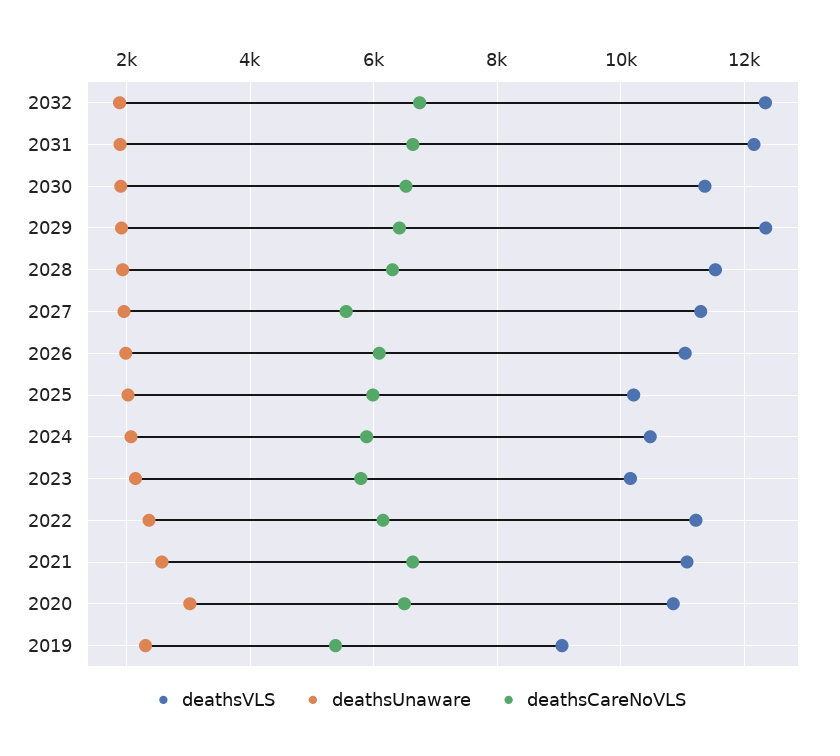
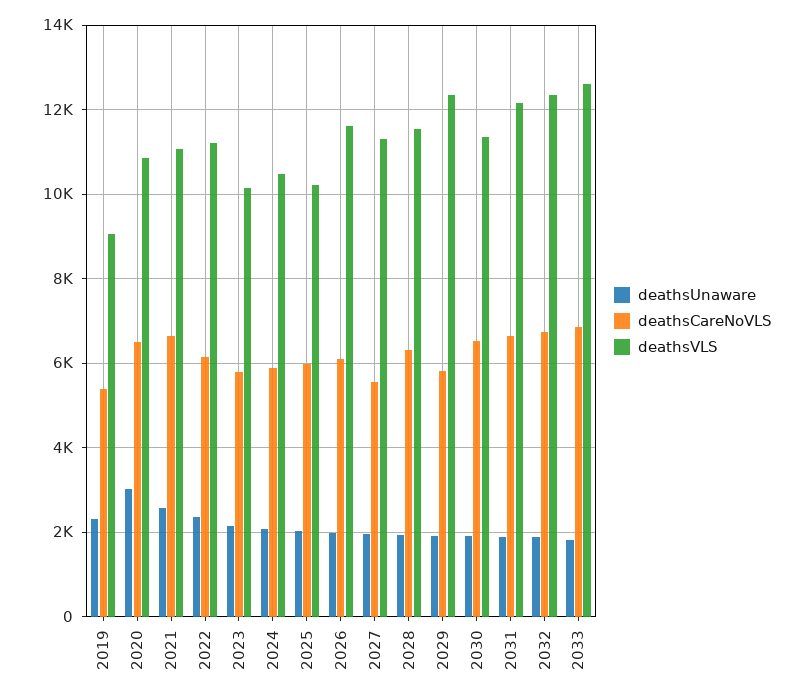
deathsCareNoVLS, 2029: 6400 -> 5800
deathsVLS, 2026: 11000 -> 11600
deathsUnaware, 2033: none -> 1800
deathsCareNoVLS, 2033: none -> 6800
deathsVLS, 2033: none -> 12600

